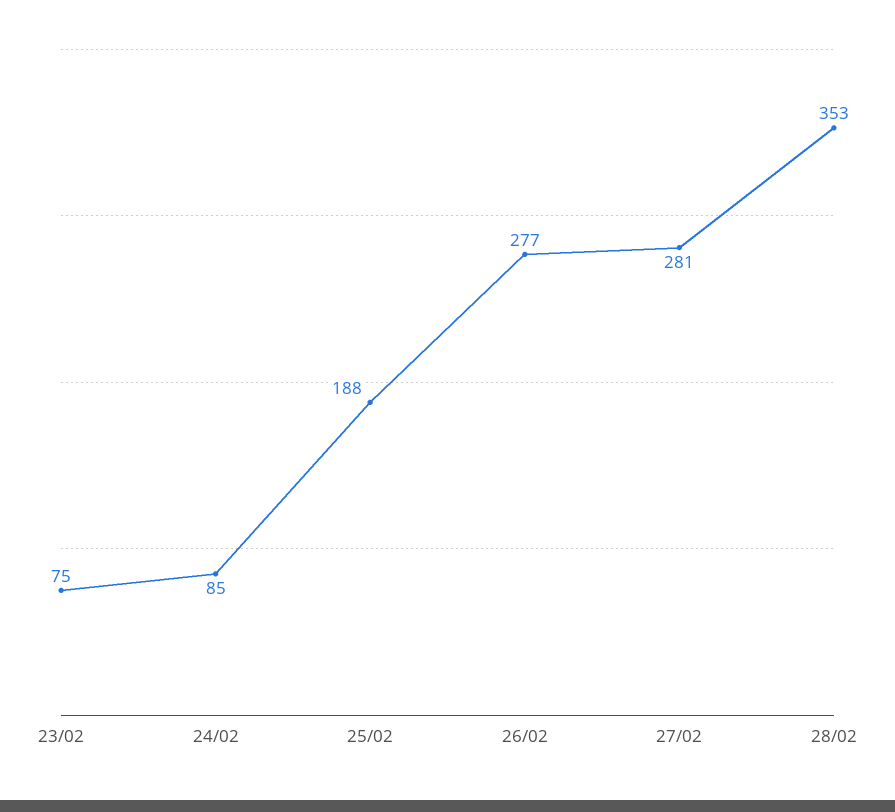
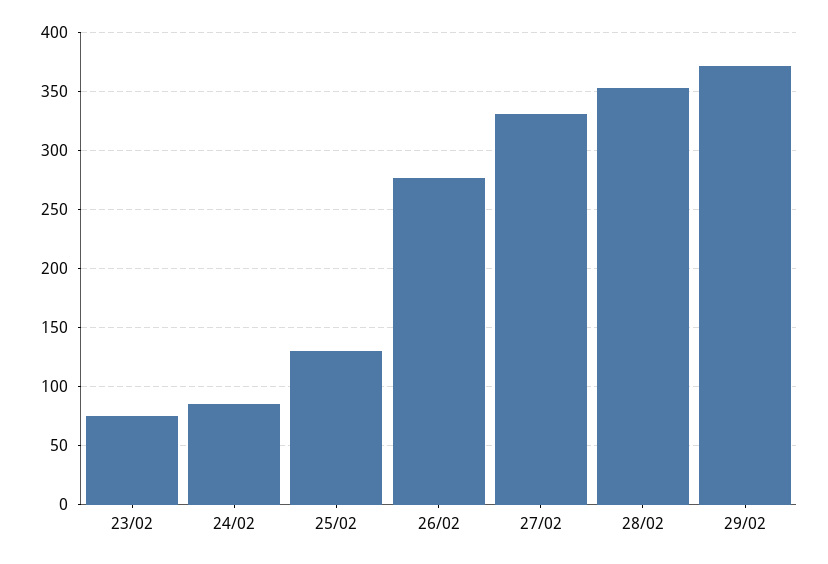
25/02: 188 -> 130
27/02: 281 -> 330
29/02: none -> 370

